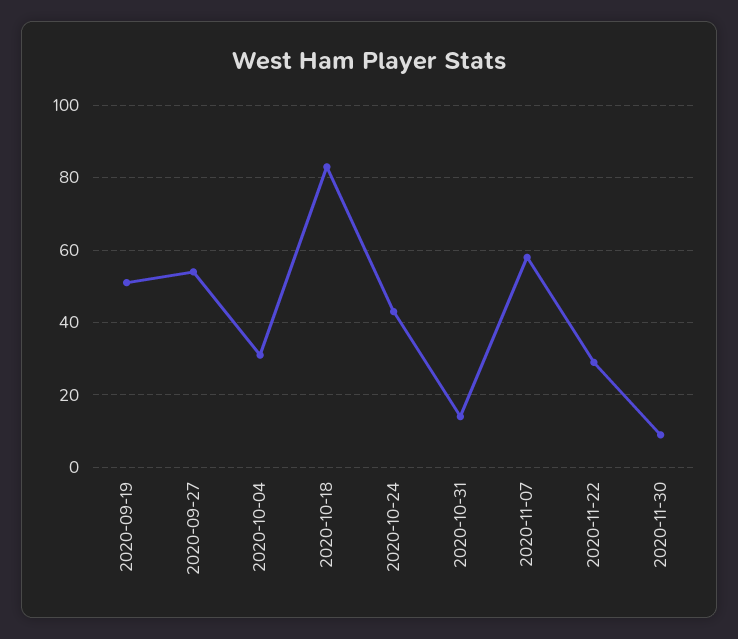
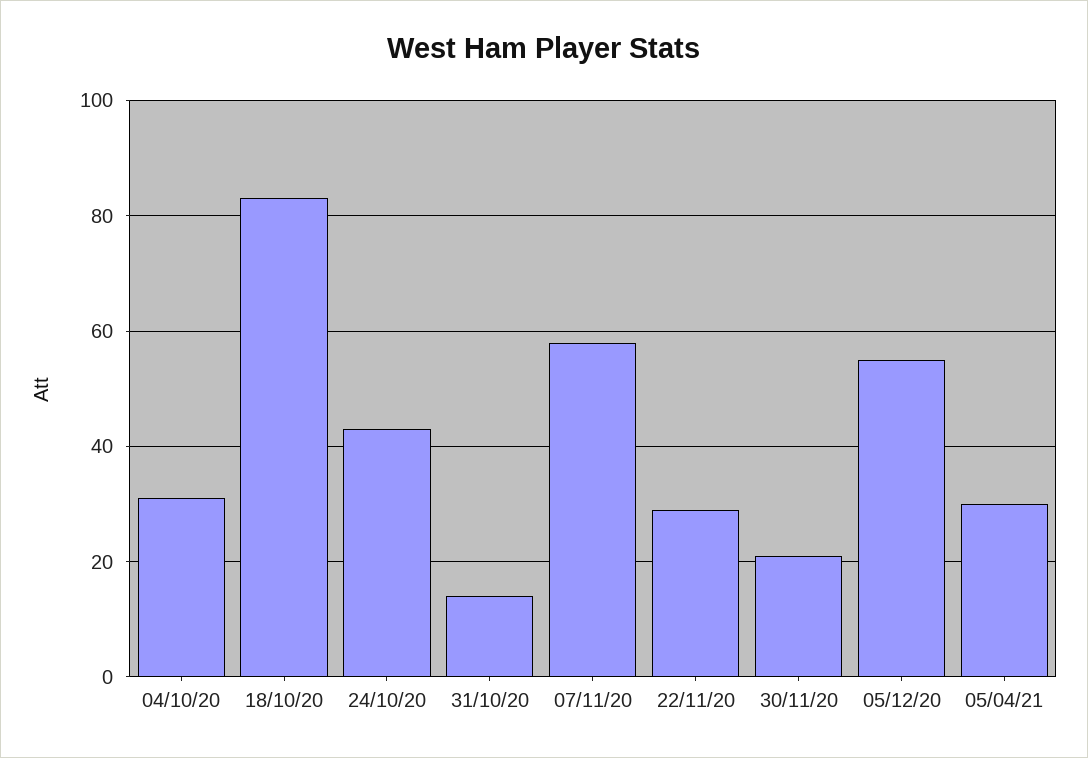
2020-09-19: 50 -> none
2020-09-27: 55 -> none
2020-11-30: 10 -> 20
05/12/20: none -> 55
05/04/21: none -> 30

